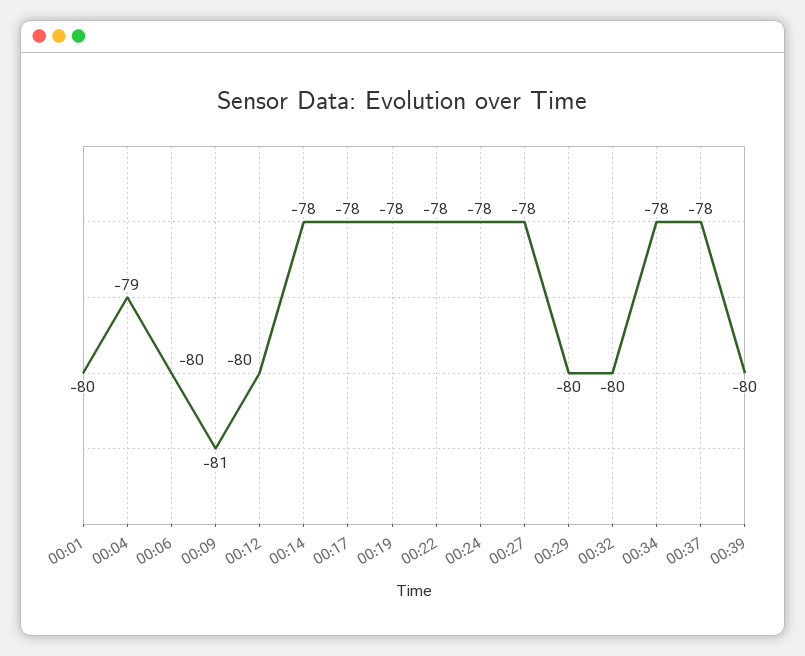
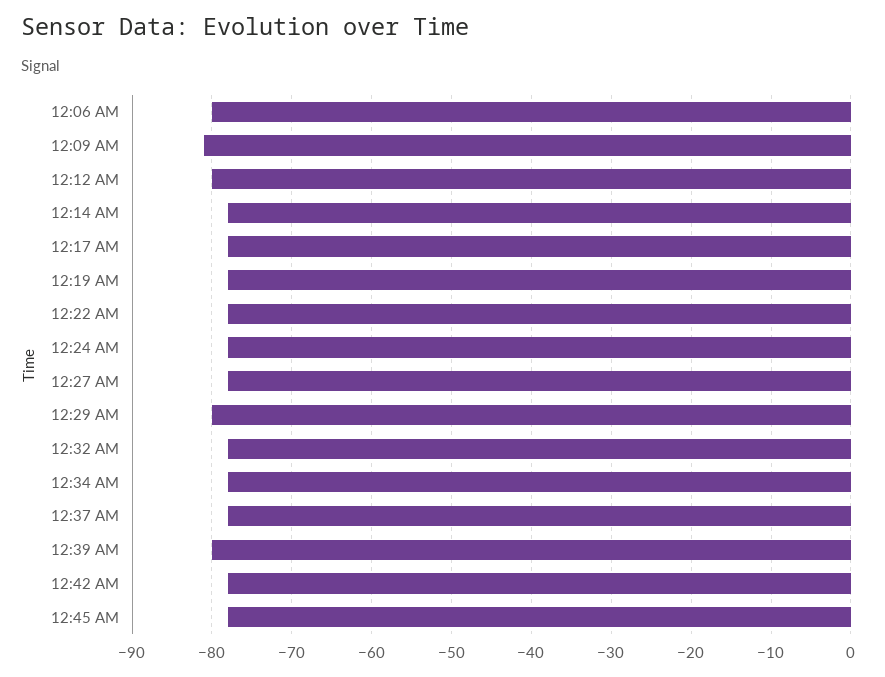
00:01: -80 -> none
00:04: -79 -> none
00:32: -80 -> -78
12:42 AM: none -> -78
12:45 AM: none -> -78

